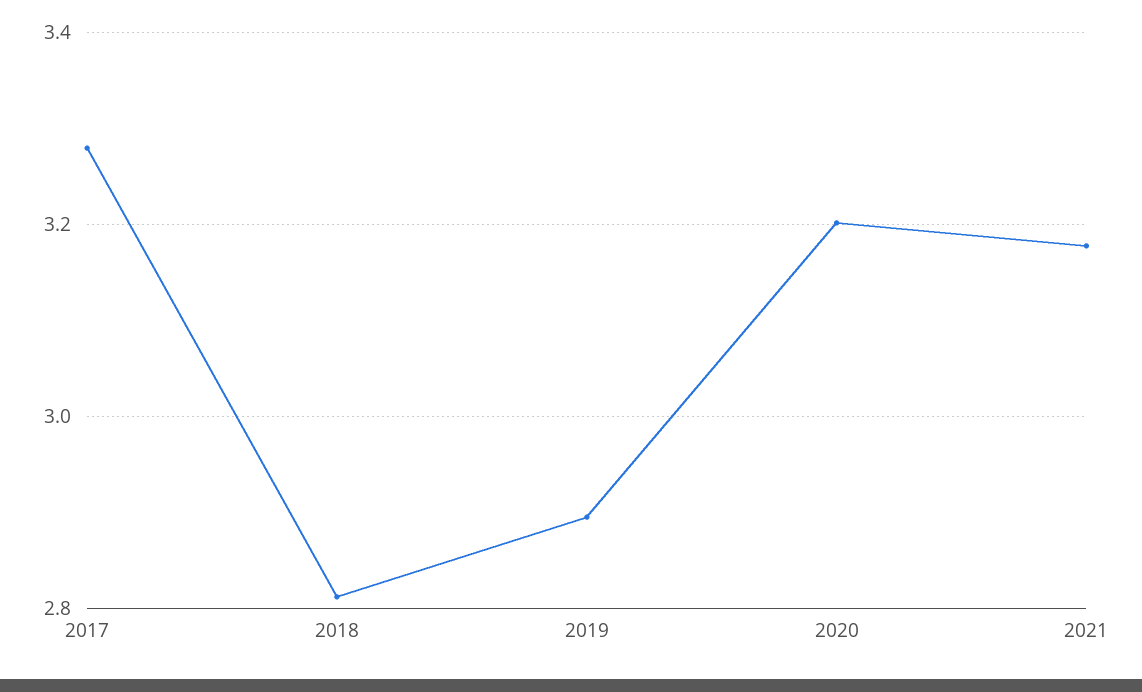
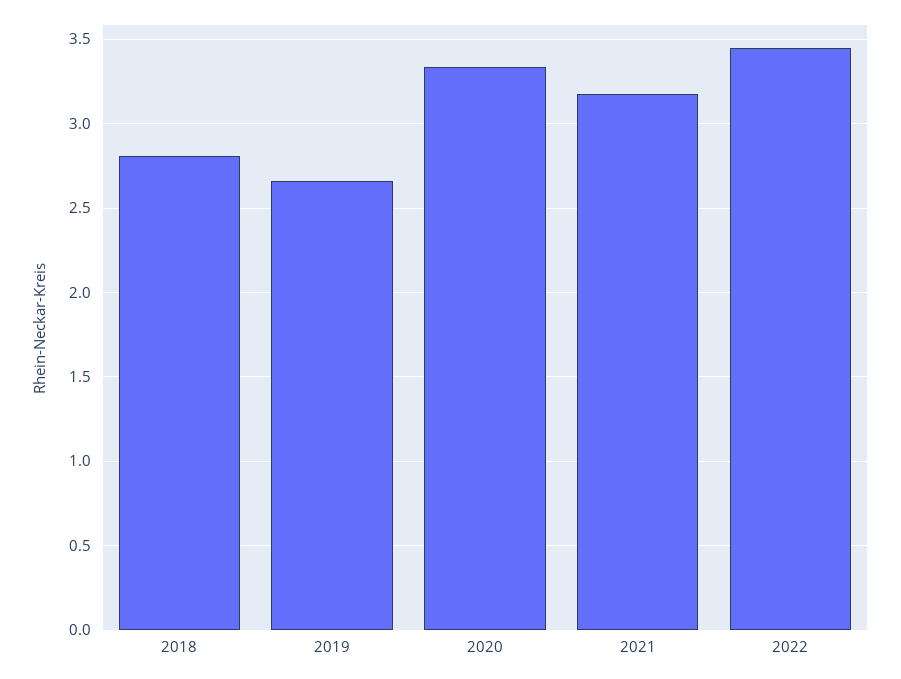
2017: 3.28 -> none
2019: 2.9 -> 2.65
2020: 3.2 -> 3.35
2022: none -> 3.45

